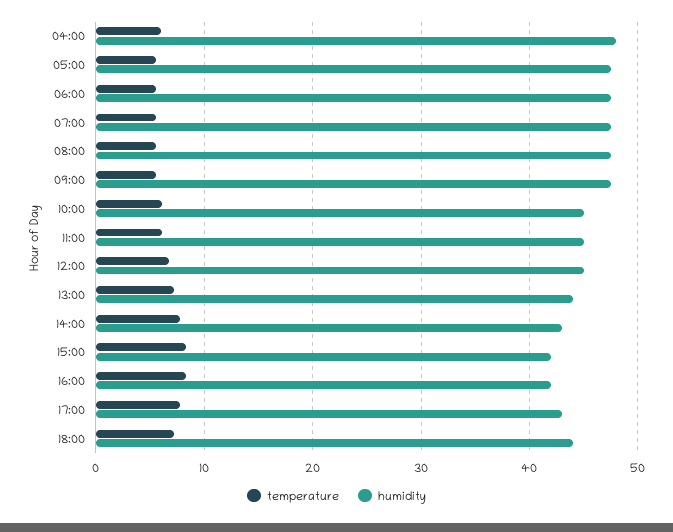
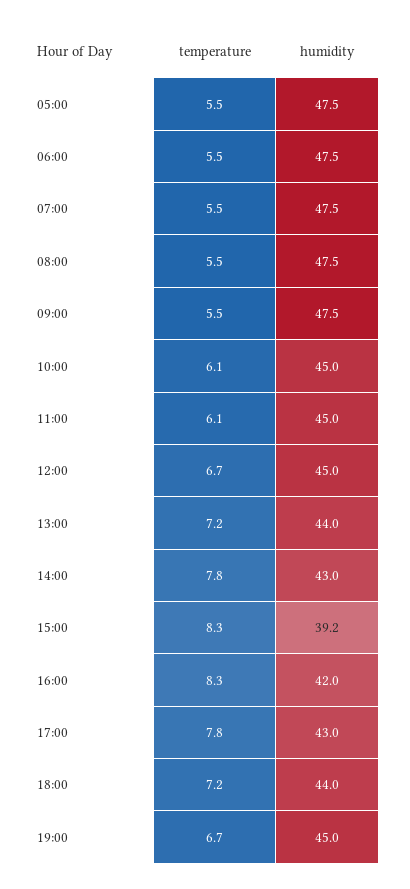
temperature, 04:00: 6 -> none
humidity, 04:00: 48 -> none
humidity, 15:00: 42 -> 39.2
temperature, 19:00: none -> 6.7
humidity, 19:00: none -> 45

